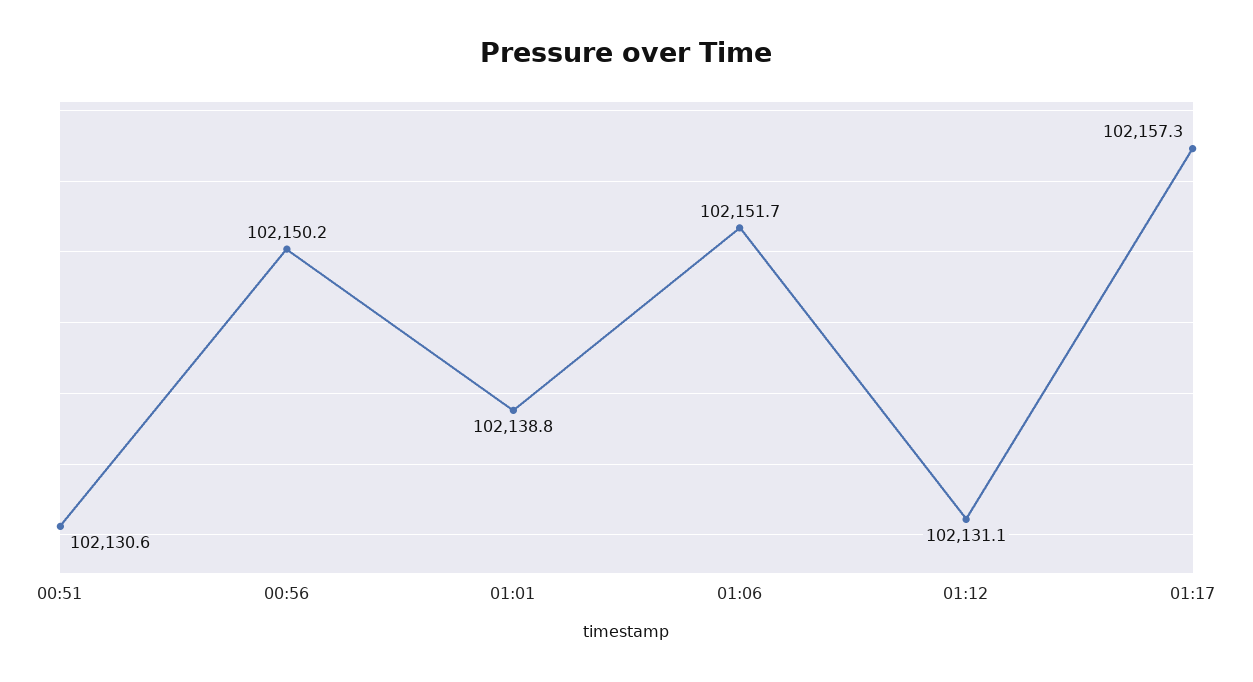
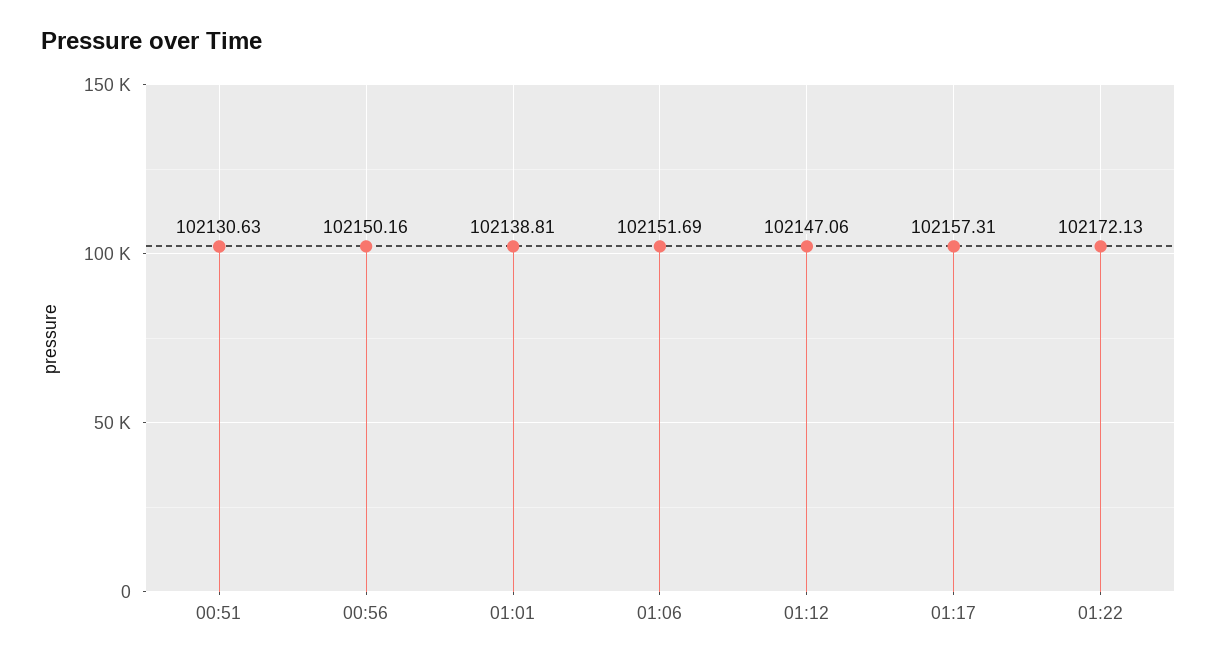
01:12: 102131.1 -> 102147.06
01:22: none -> 102172.13

